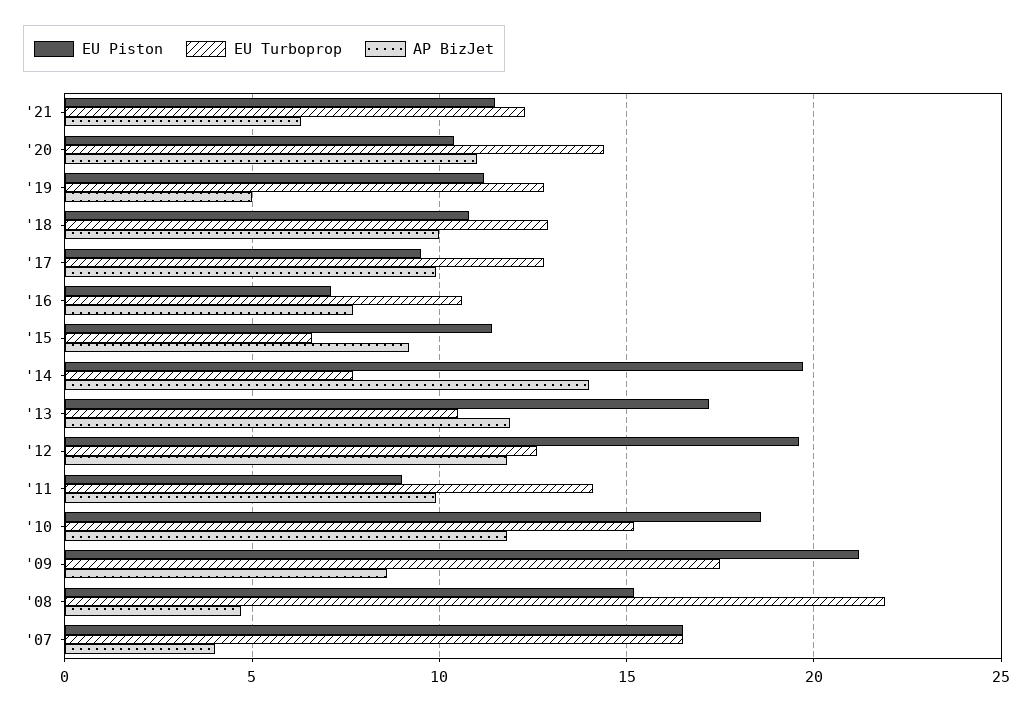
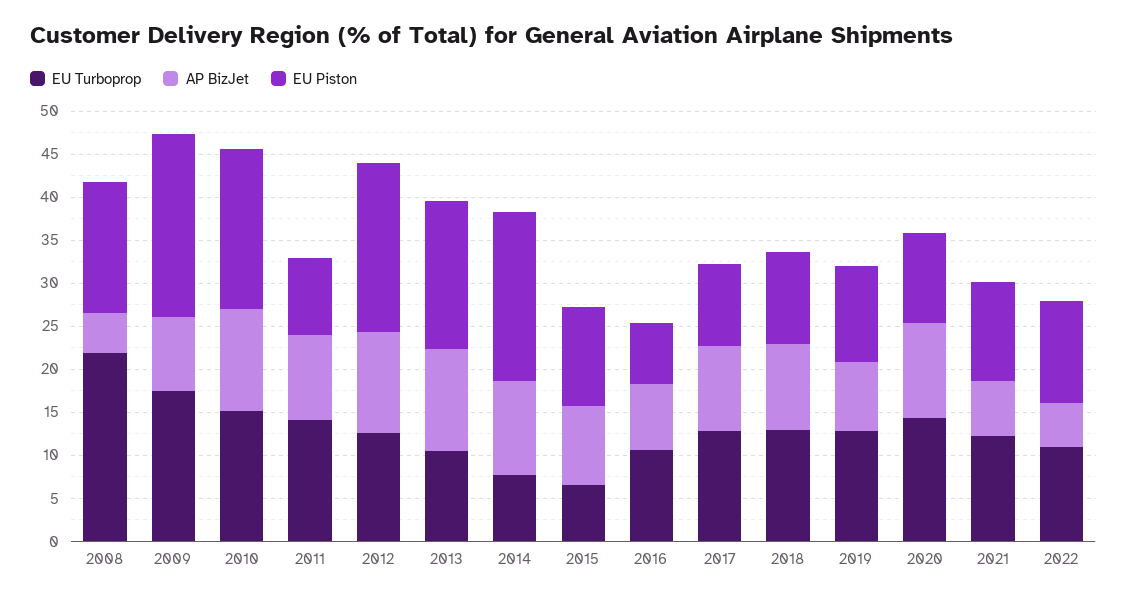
AP BizJet, '19: 5 -> 8
AP BizJet, '14: 14 -> 11
EU Piston, '07: 16.5 -> none
EU Turboprop, '07: 16.5 -> none
AP BizJet, '07: 4 -> none
EU Turboprop, 2022: none -> 11
AP BizJet, 2022: none -> 5
EU Piston, 2022: none -> 12

